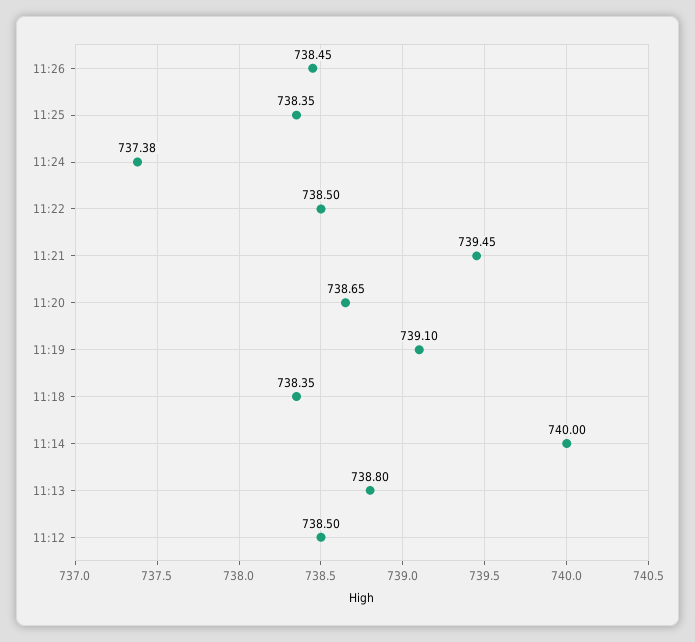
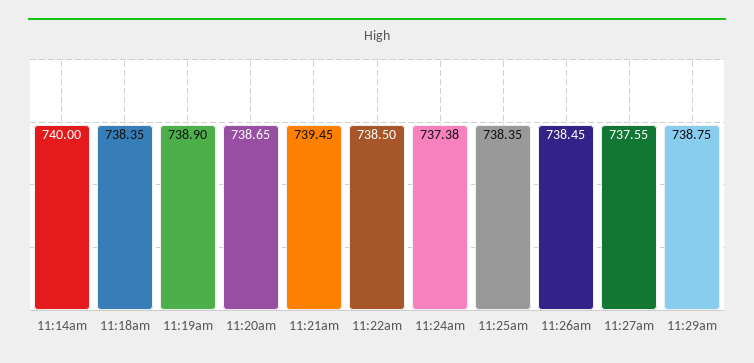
11:19: 739.1 -> 738.9
11:13: 738.8 -> none
11:12: 738.5 -> none
11:27am: none -> 737.55
11:29am: none -> 738.75

